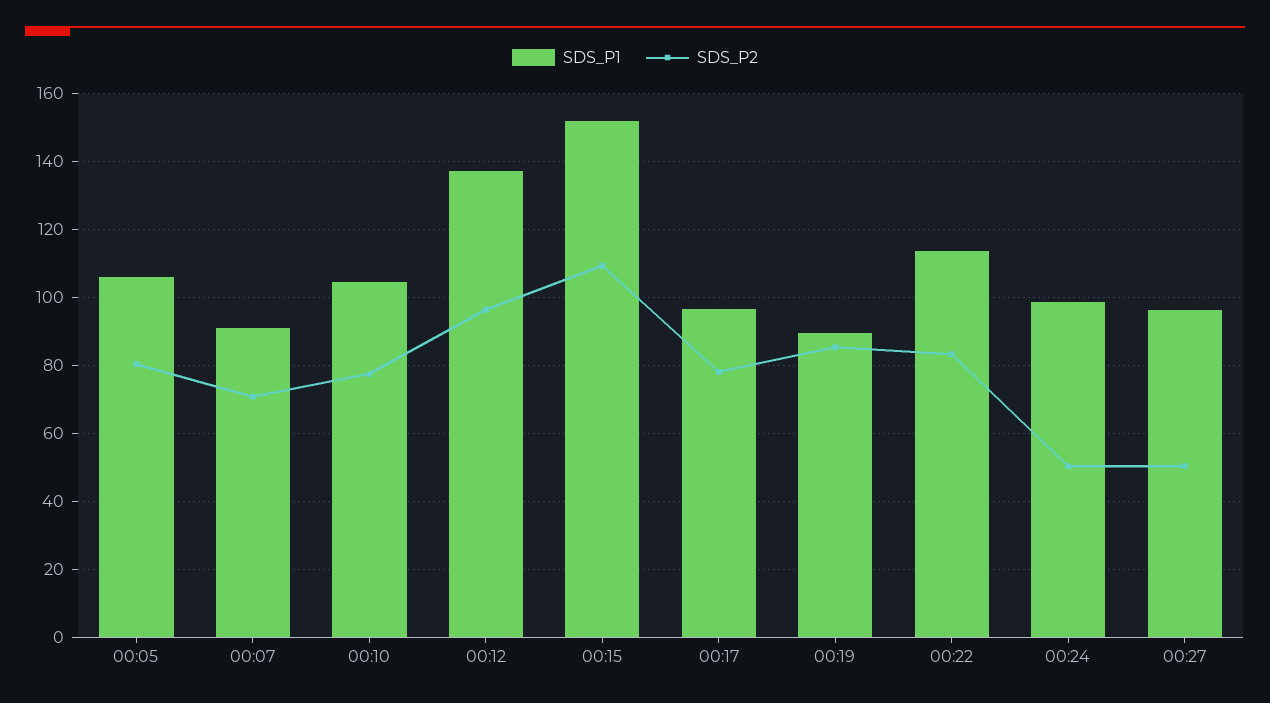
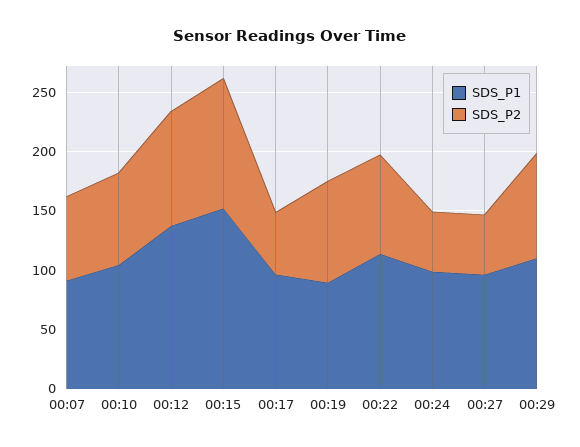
SDS_P1, 00:05: 106 -> none
SDS_P2, 00:05: 80 -> none
SDS_P2, 00:17: 78 -> 50
SDS_P1, 00:29: none -> 110
SDS_P2, 00:29: none -> 90

